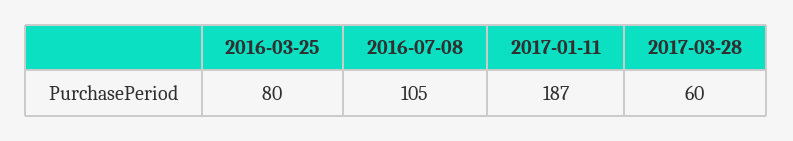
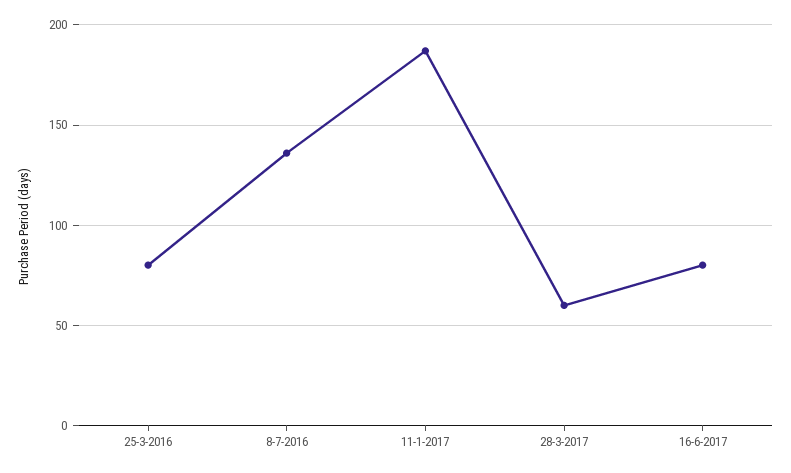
2016-07-08: 105 -> 135
16-6-2017: none -> 80

